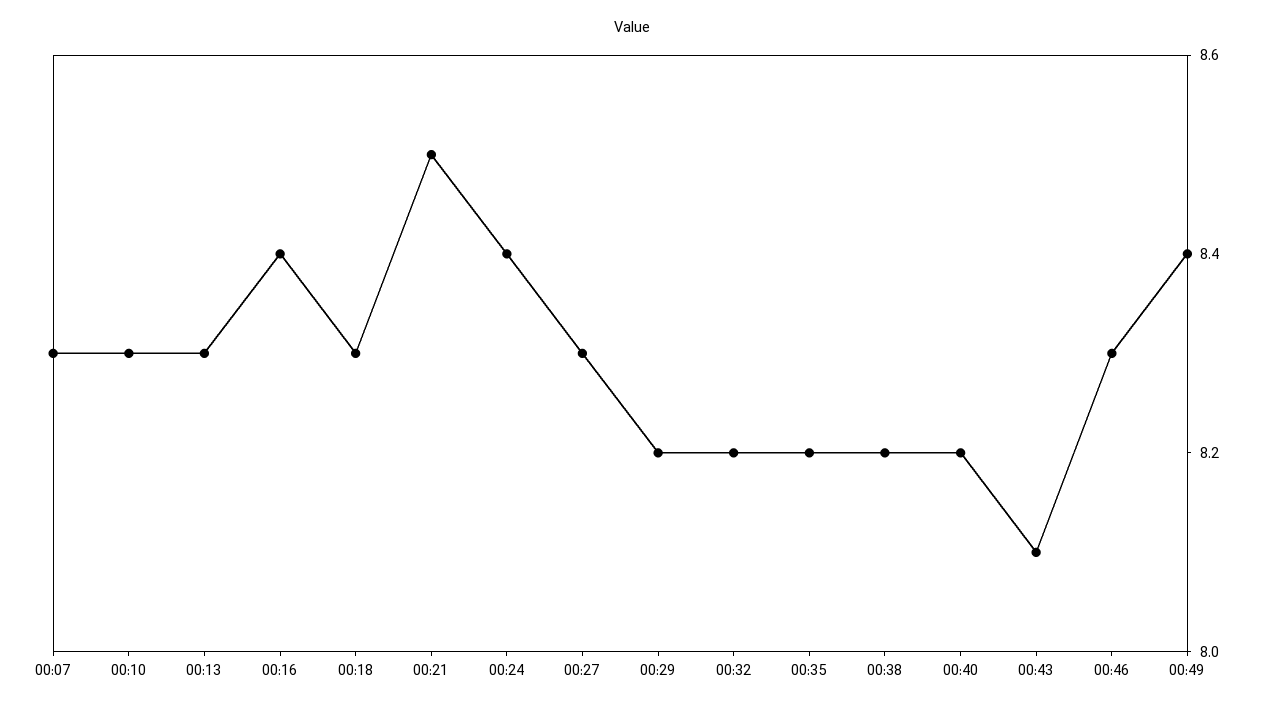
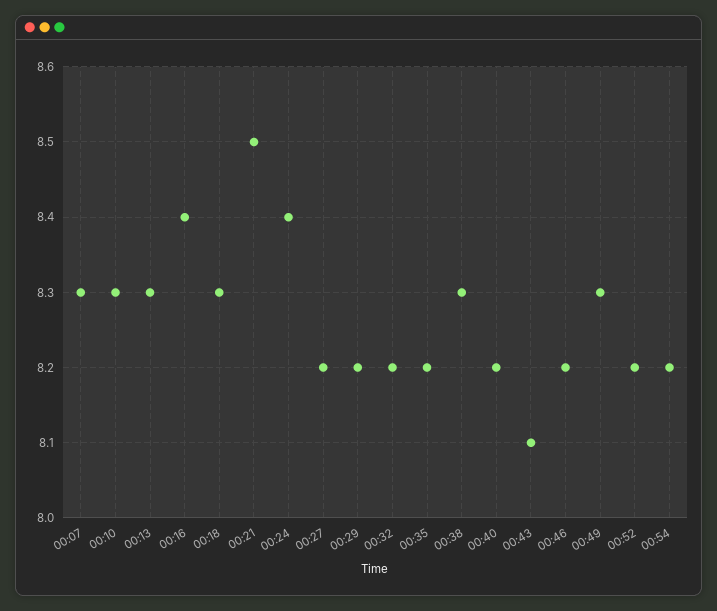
00:27: 8.3 -> 8.2
00:38: 8.2 -> 8.3
00:46: 8.3 -> 8.2
00:49: 8.4 -> 8.3
00:52: none -> 8.2
00:54: none -> 8.2

